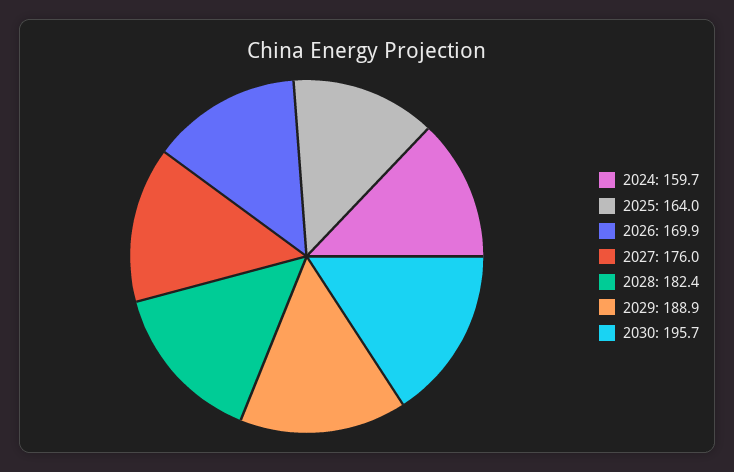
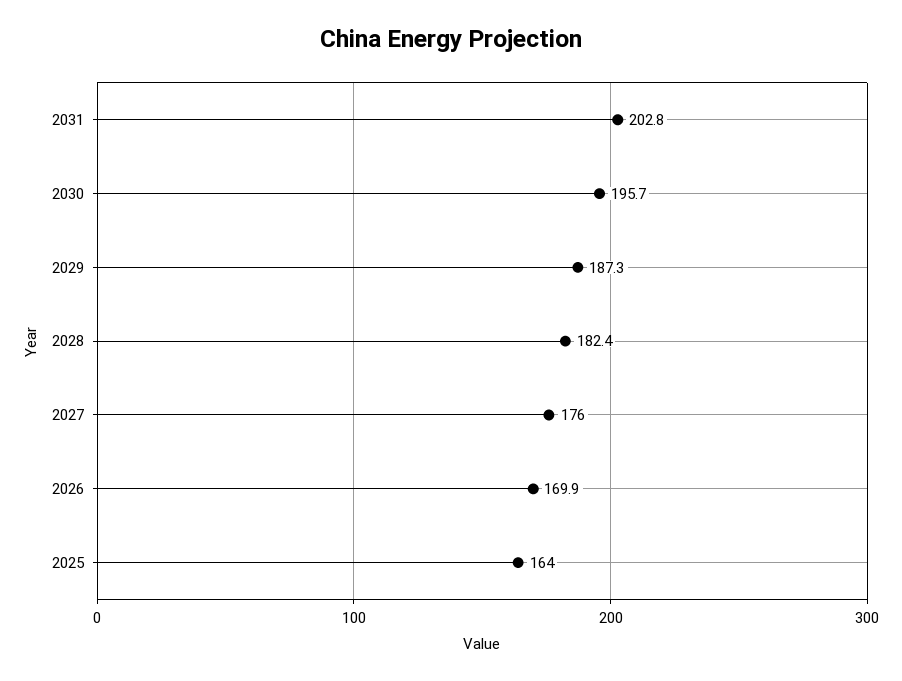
2024: 159.7 -> none
2029: 188.9 -> 187.3
2031: none -> 202.8

